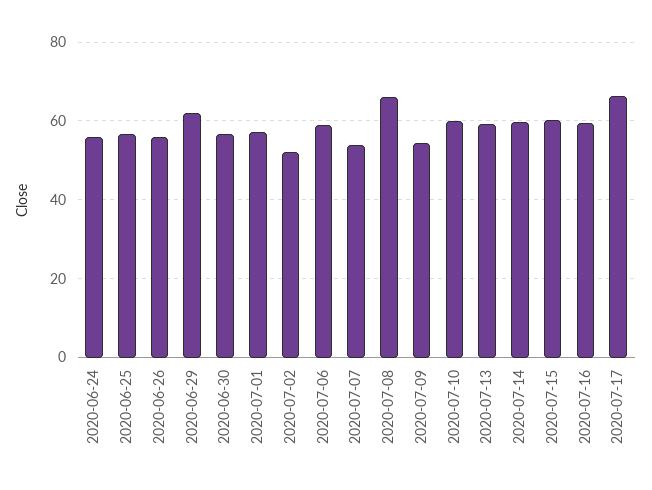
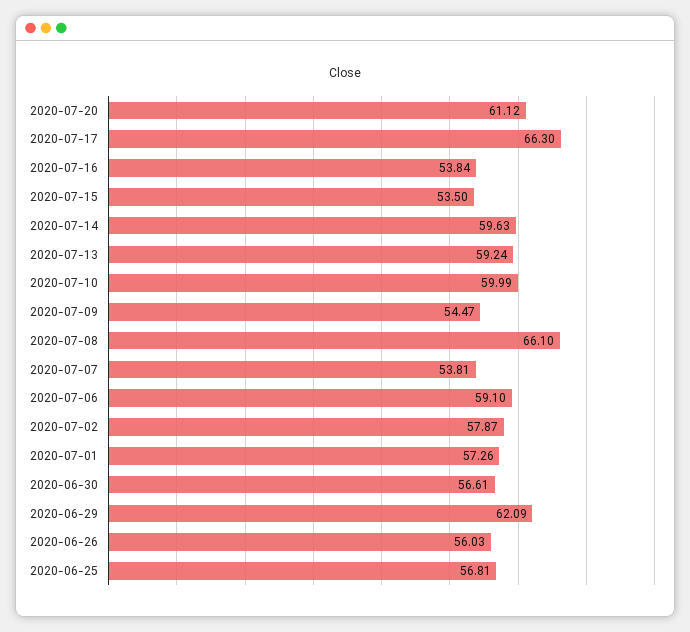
2020-06-24: 56 -> none
2020-07-02: 52 -> 57.87
2020-07-15: 60 -> 53.5
2020-07-16: 60 -> 53.84
2020-07-20: none -> 61.12

